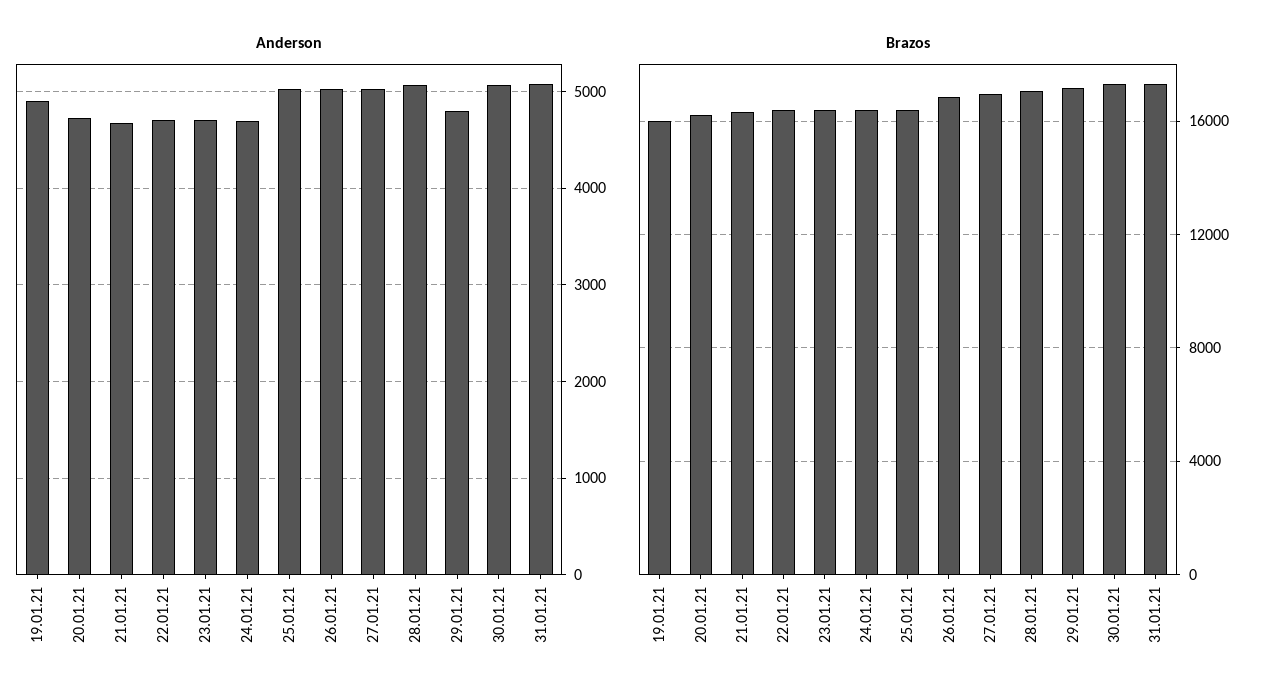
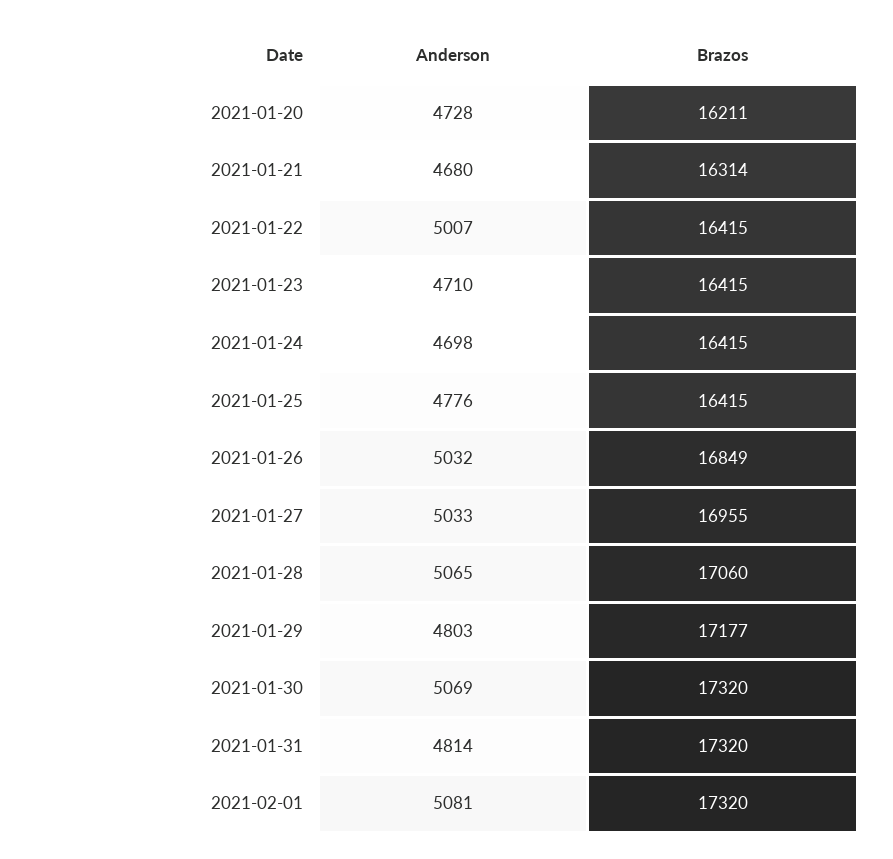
Anderson, 19.01.21: 4900 -> none
Anderson, 22.01.21: 4700 -> 5007
Anderson, 25.01.21: 5000 -> 4776
Anderson, 31.01.21: 5100 -> 4814
Brazos, 19.01.21: 16000 -> none
Anderson, 2021-02-01: none -> 5081
Brazos, 2021-02-01: none -> 17320

